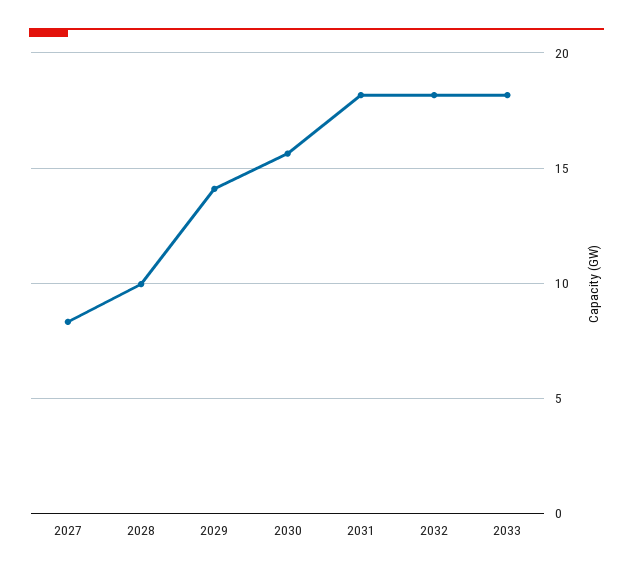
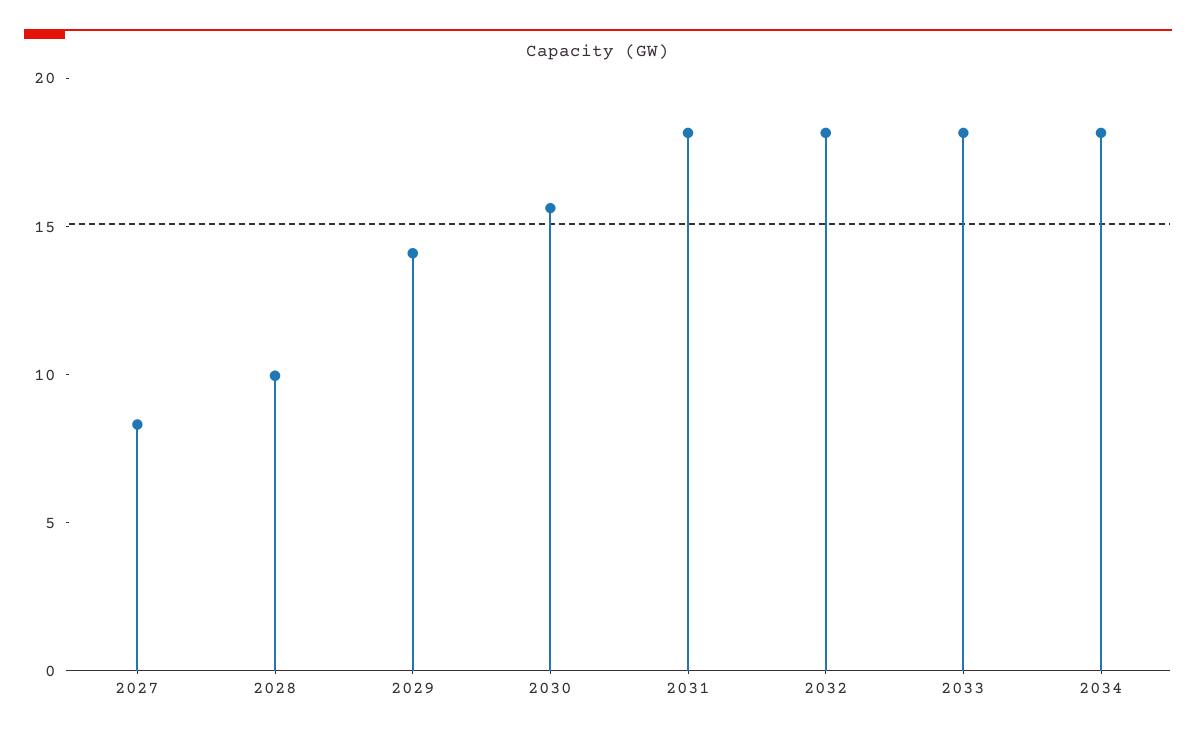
2034: none -> 18

